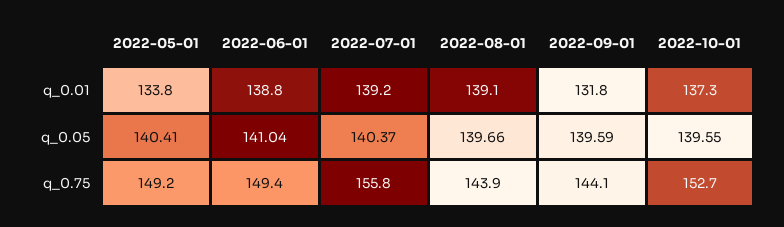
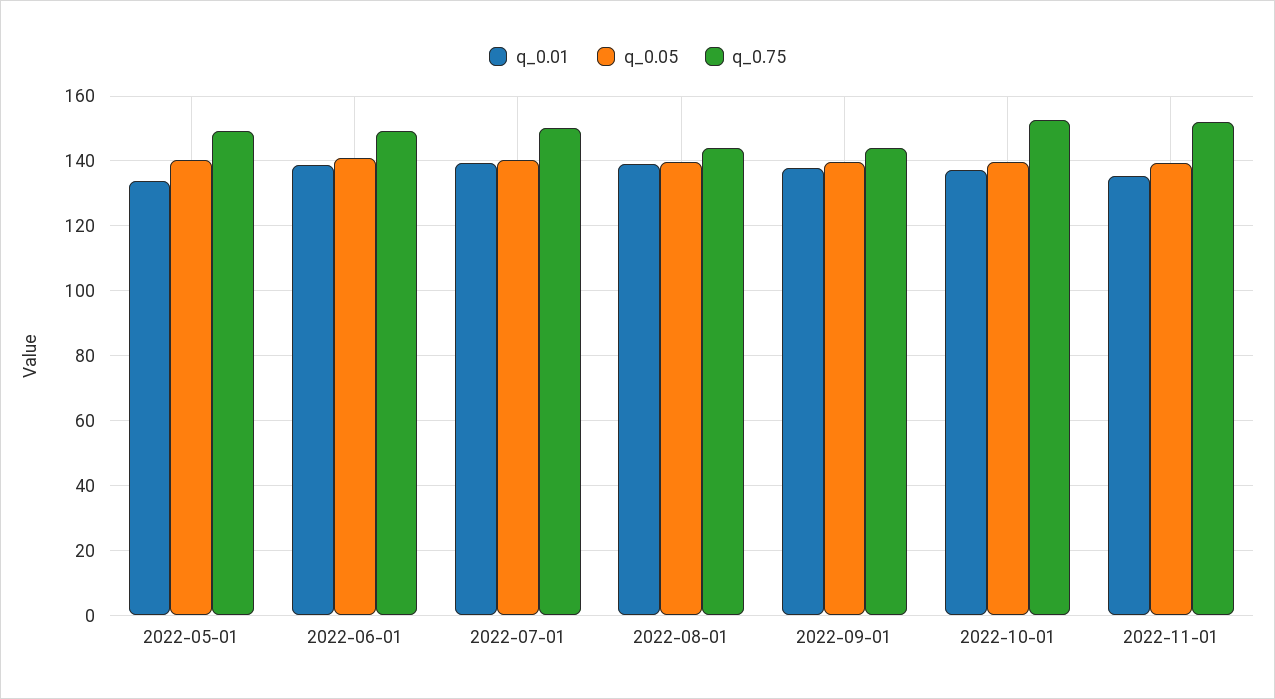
q_0.01, 2022-09-01: 131.8 -> 138
q_0.75, 2022-07-01: 155.8 -> 150
q_0.01, 2022-11-01: none -> 136
q_0.05, 2022-11-01: none -> 140
q_0.75, 2022-11-01: none -> 152

